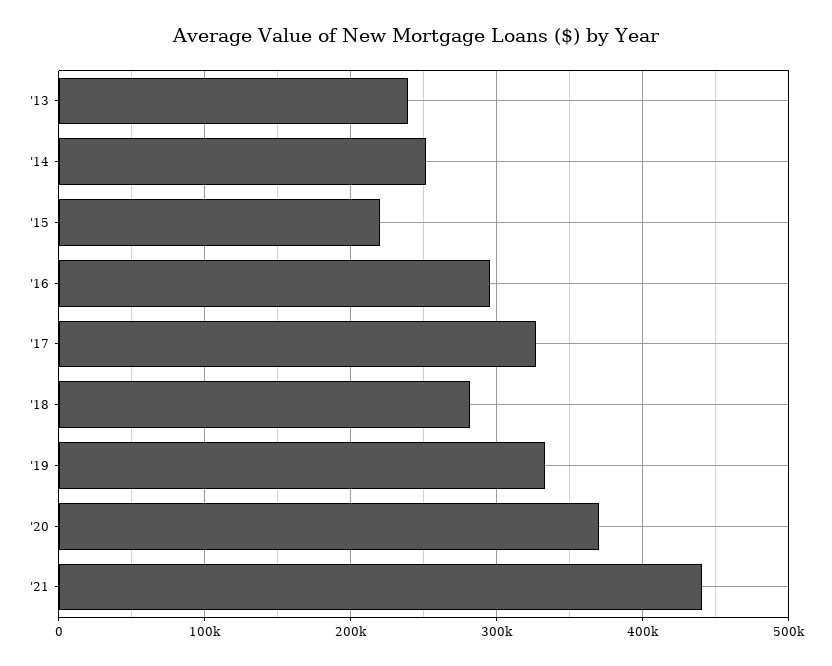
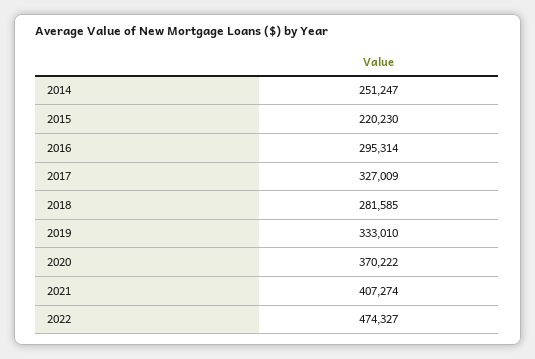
'13: 240000 -> none
'21: 440000 -> 407274
2022: none -> 474327

